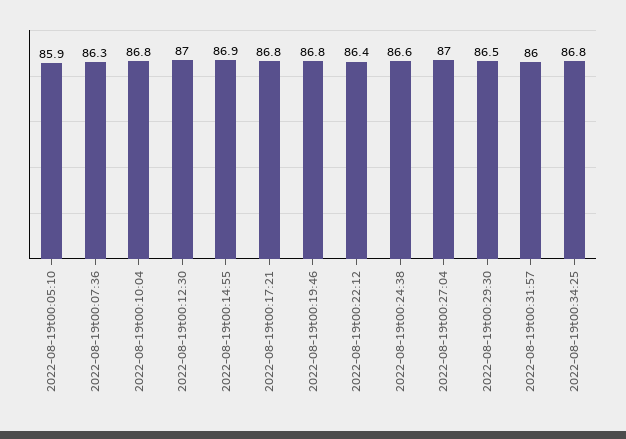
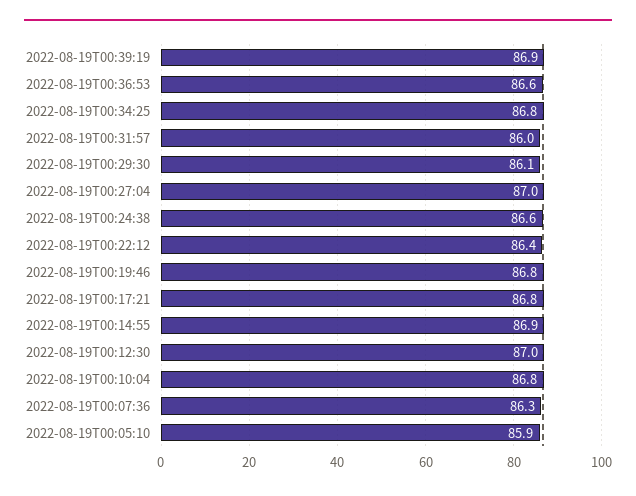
2022-08-19t00:29:30: 86.5 -> 86.1
2022-08-19T00:39:19: none -> 86.9
2022-08-19T00:36:53: none -> 86.6

